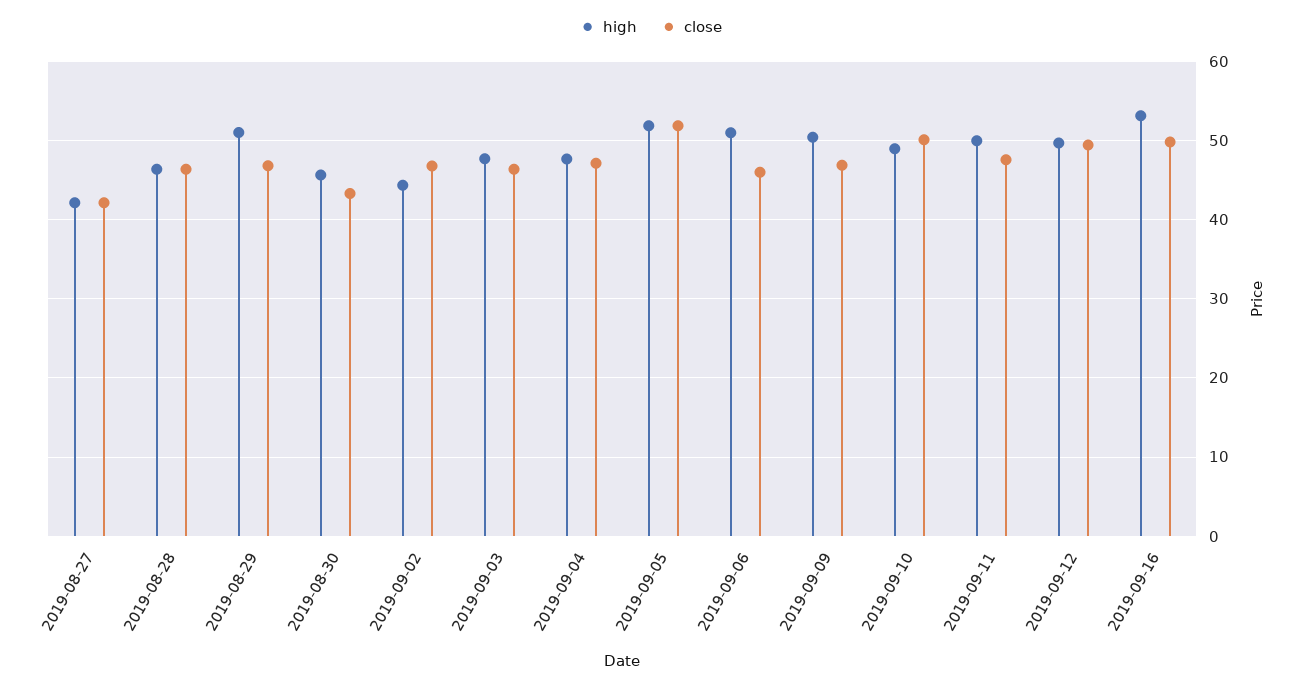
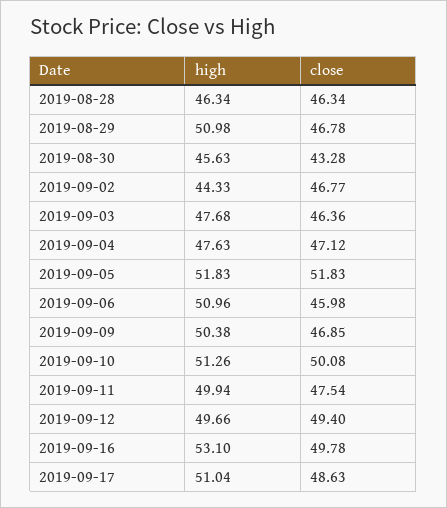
high, 2019-08-27: 42 -> none
close, 2019-08-27: 42 -> none
high, 2019-09-10: 49 -> 51.26
high, 2019-09-17: none -> 51.04
close, 2019-09-17: none -> 48.63

